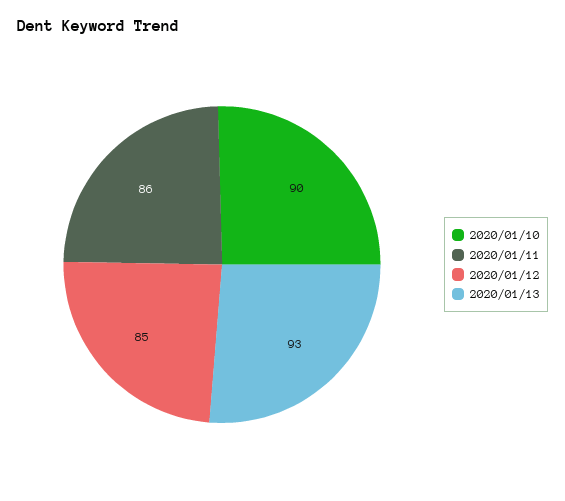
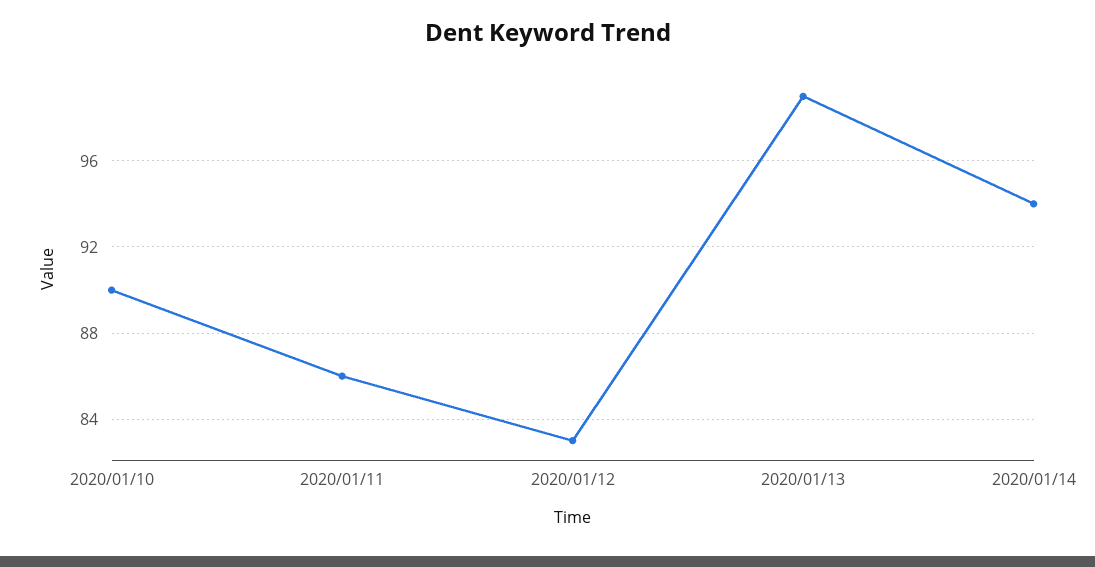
2020/01/12: 85 -> 83
2020/01/13: 93 -> 99
2020/01/14: none -> 94

